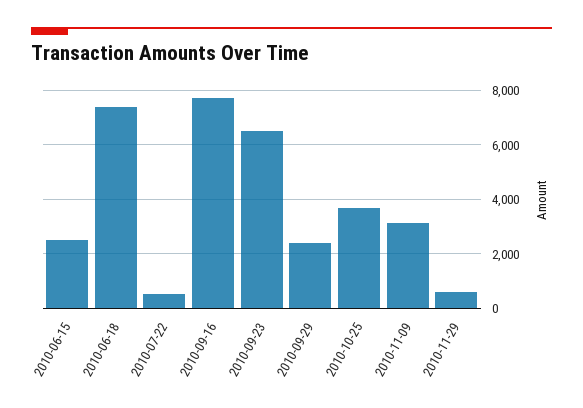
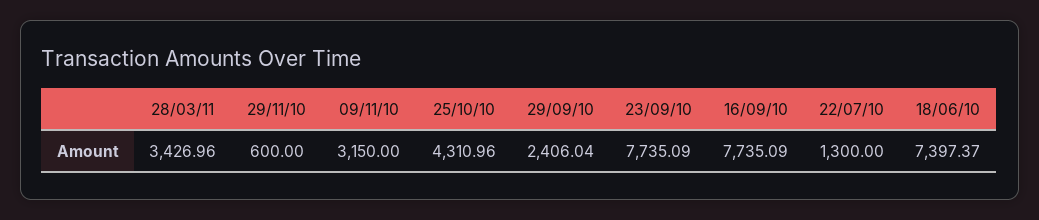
2010-06-15: 2500 -> none
2010-07-22: 500 -> 1300
2010-09-23: 6500 -> 7735.09
2010-10-25: 3750 -> 4310.96
28/03/11: none -> 3426.96

